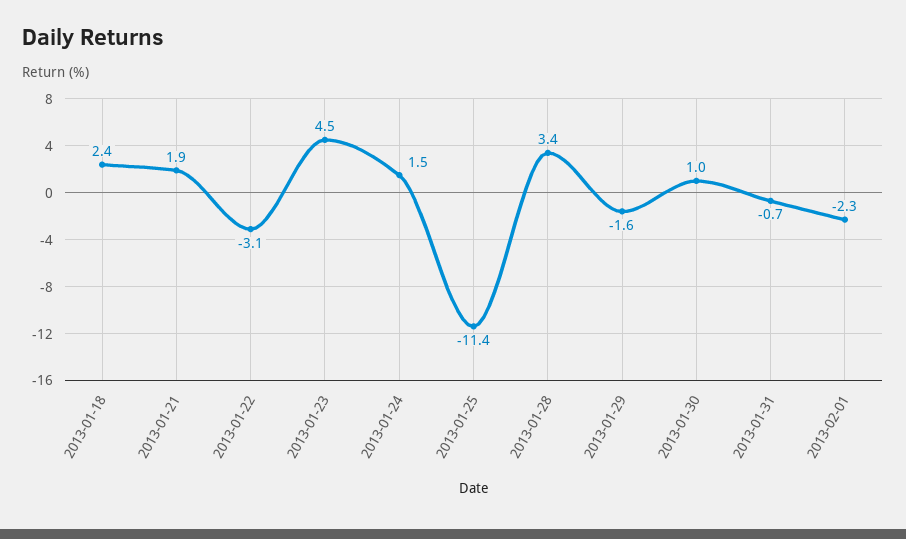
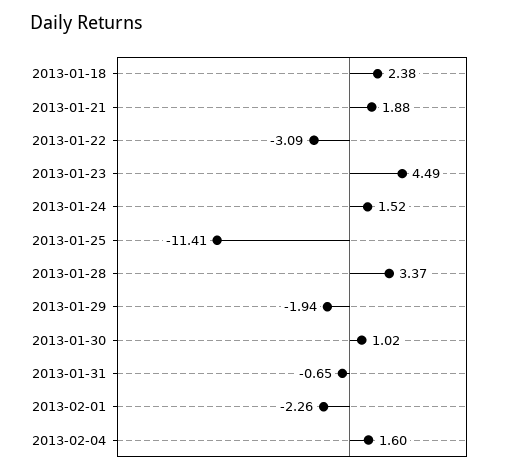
2013-01-29: -1.6 -> -1.94
2013-02-04: none -> 1.6

